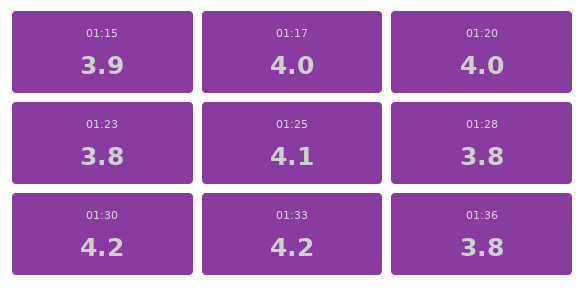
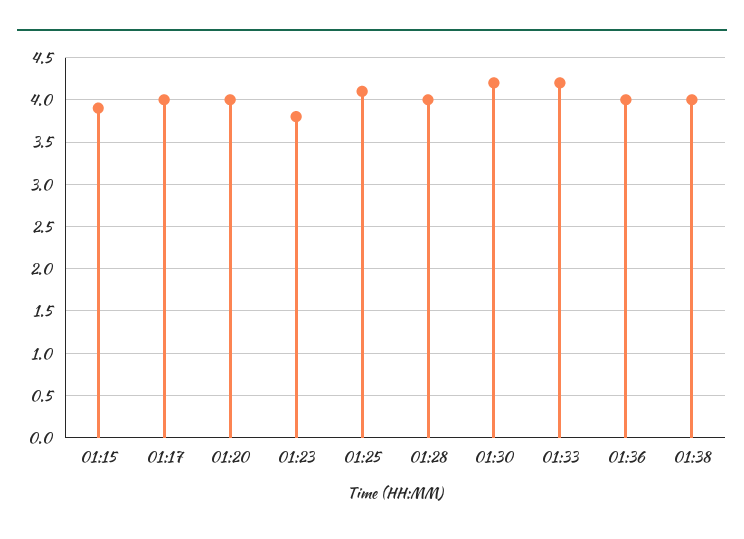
01:28: 3.8 -> 4
01:36: 3.8 -> 4
01:38: none -> 4

